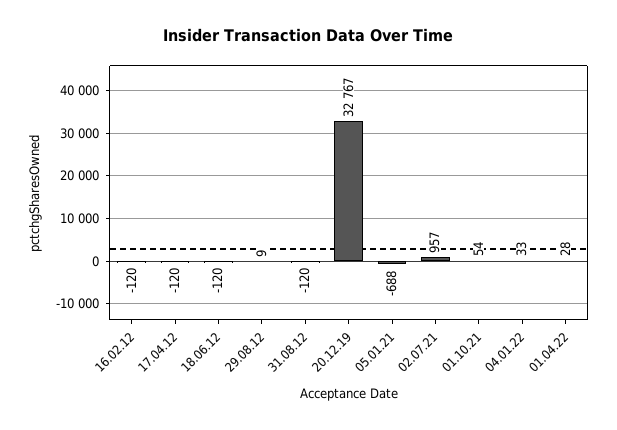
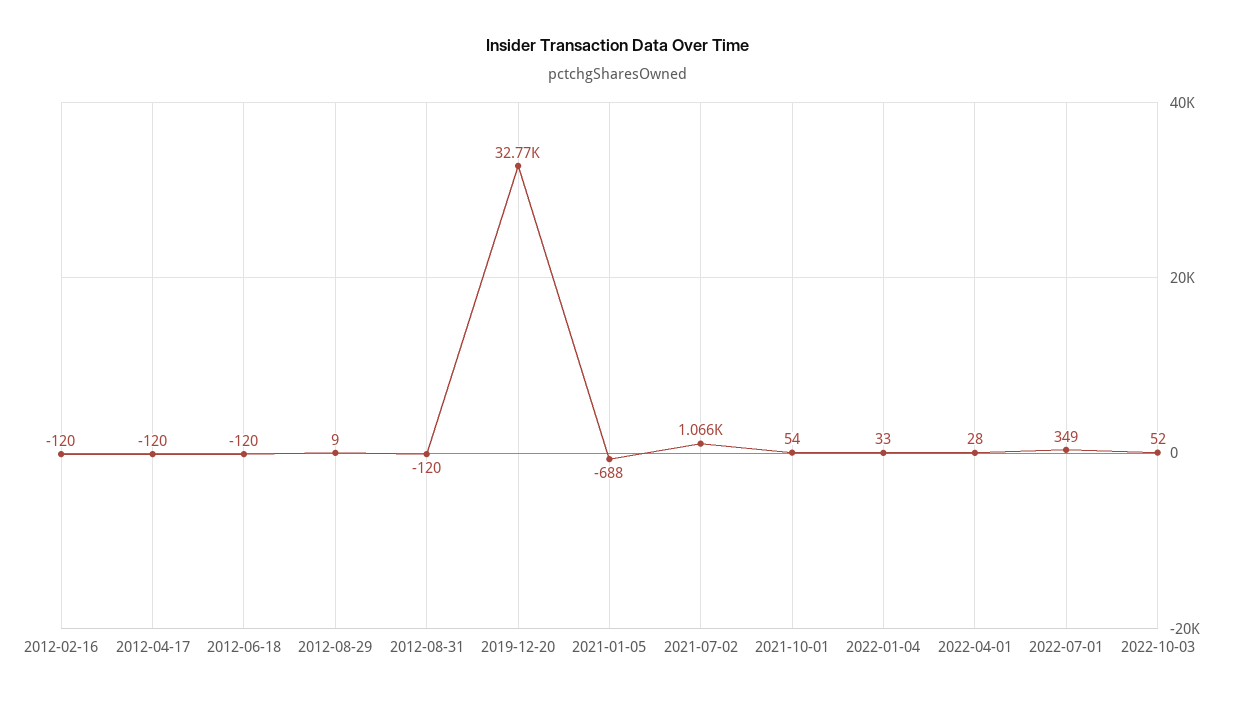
02.07.21: 957 -> 1066
2022-07-01: none -> 349
2022-10-03: none -> 52

